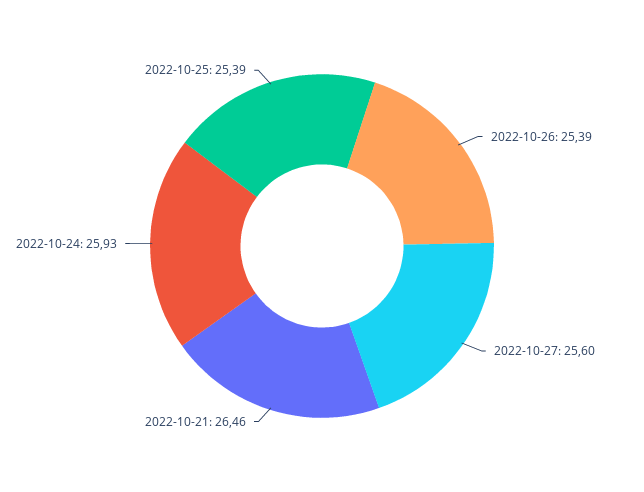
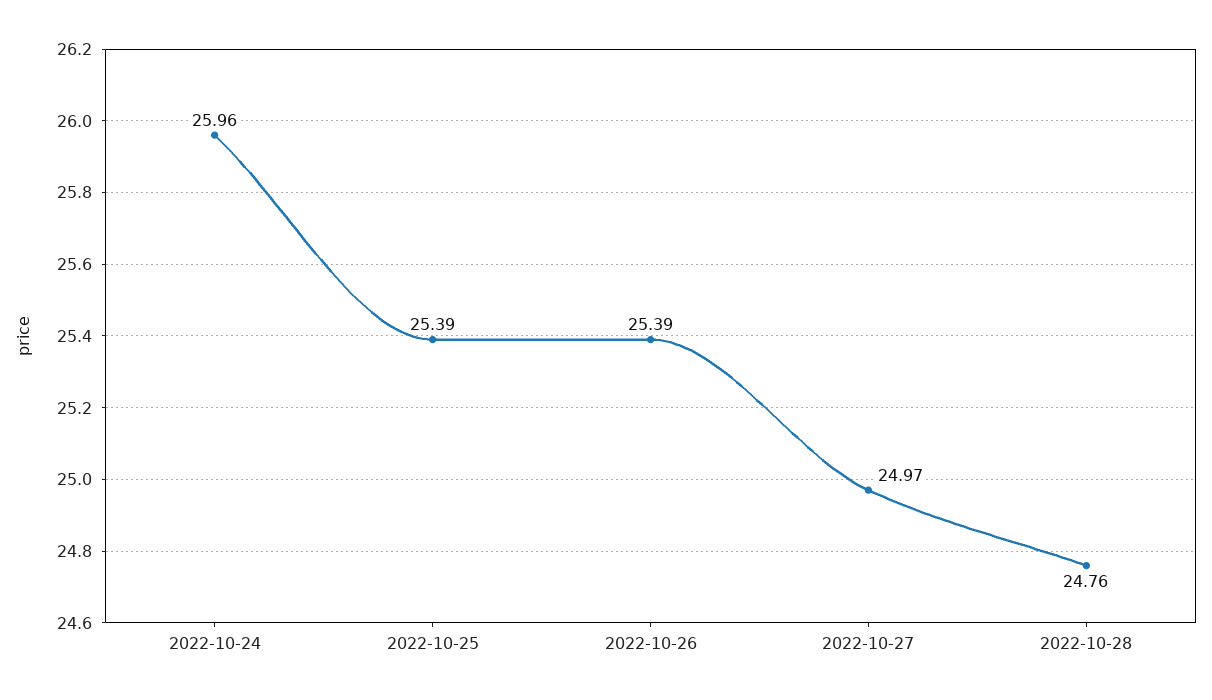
2022-10-27: 25.6 -> 24.97
2022-10-21: 26.46 -> none
2022-10-24: 25.93 -> 25.96
2022-10-28: none -> 24.76

